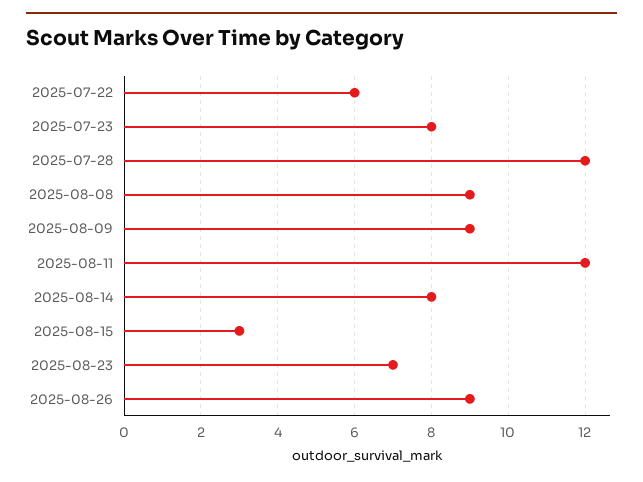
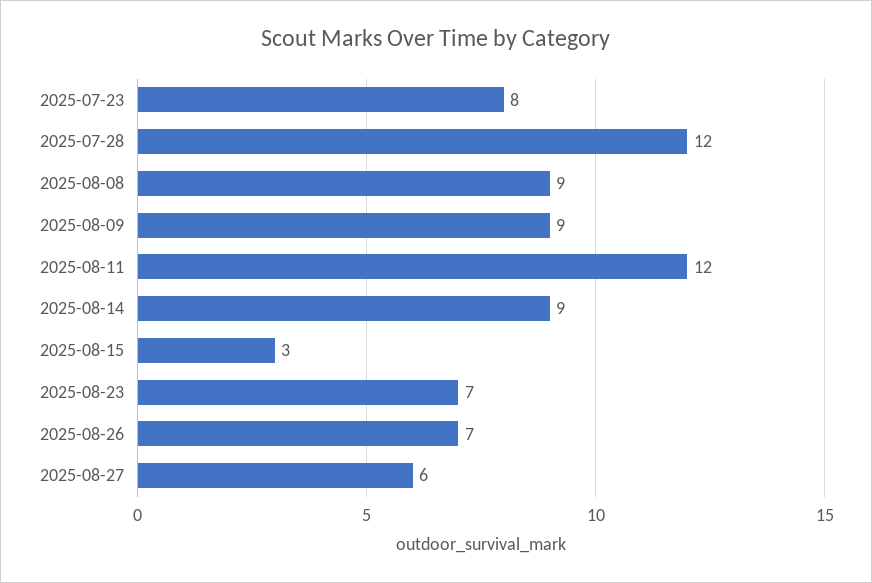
2025-07-22: 6 -> none
2025-08-14: 8 -> 9
2025-08-26: 9 -> 7
2025-08-27: none -> 6

